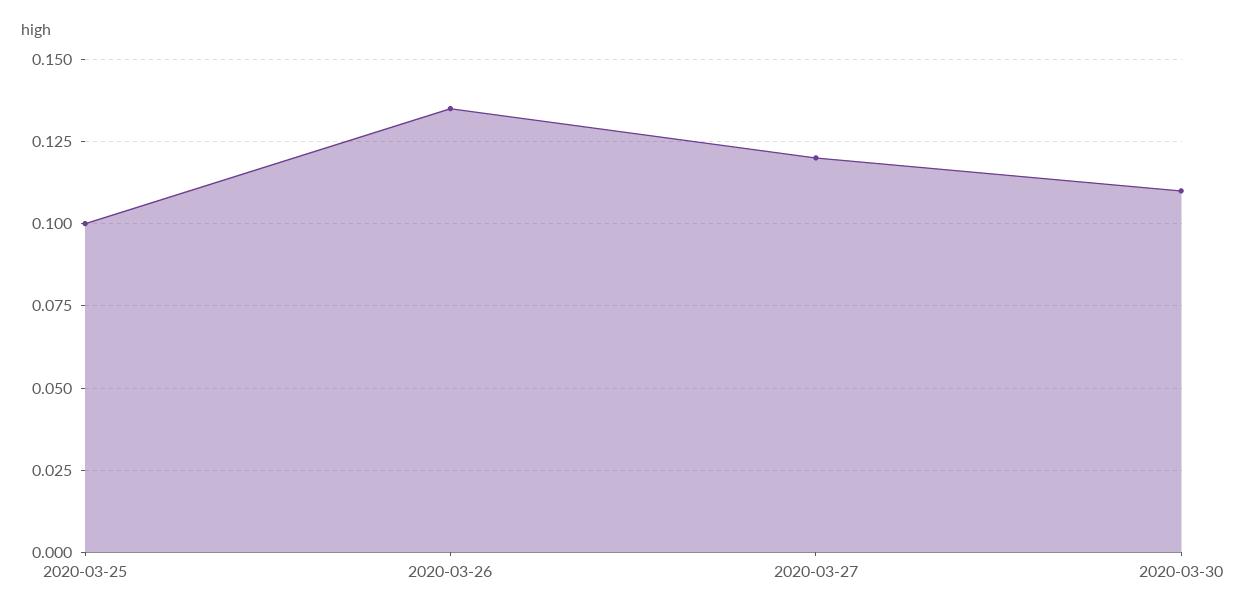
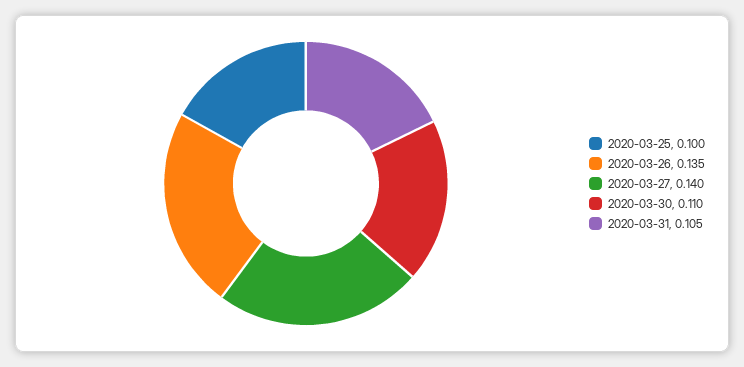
2020-03-27: 0.12 -> 0.14
2020-03-31: none -> 0.105

